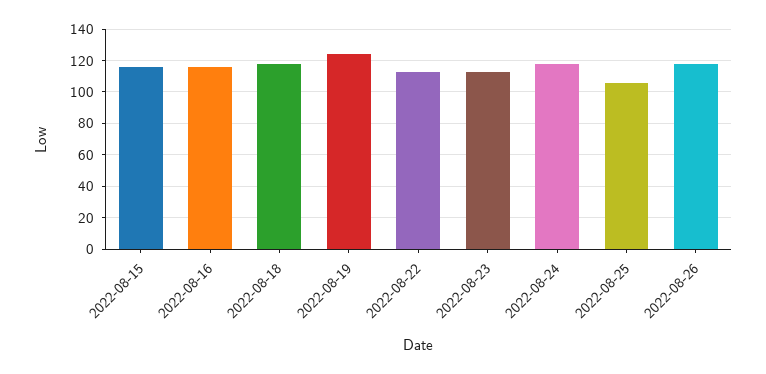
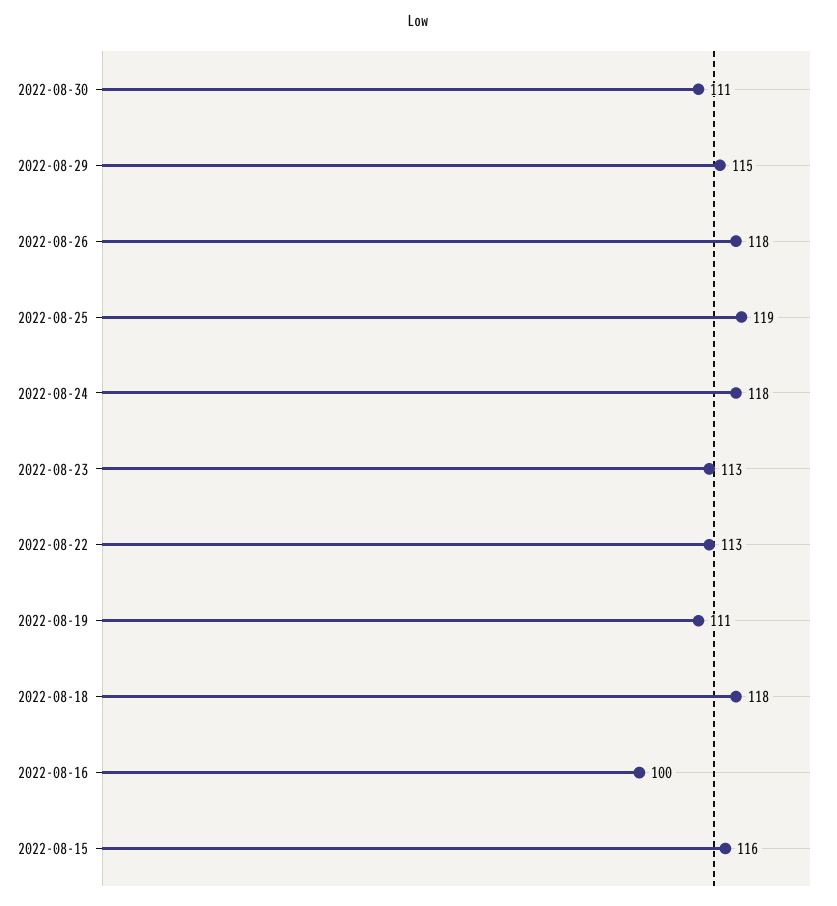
2022-08-16: 115 -> 100
2022-08-19: 125 -> 111
2022-08-25: 105 -> 119
2022-08-30: none -> 111
2022-08-29: none -> 115

